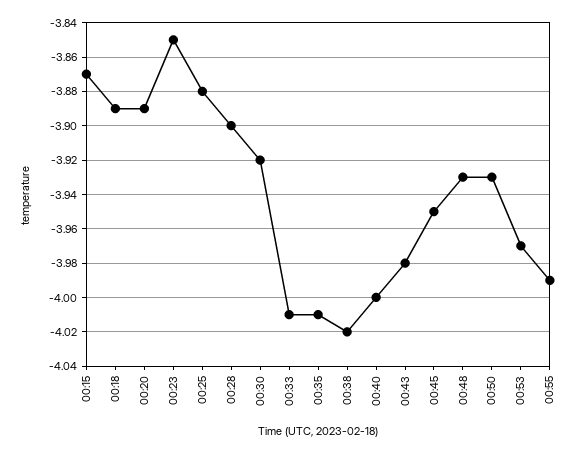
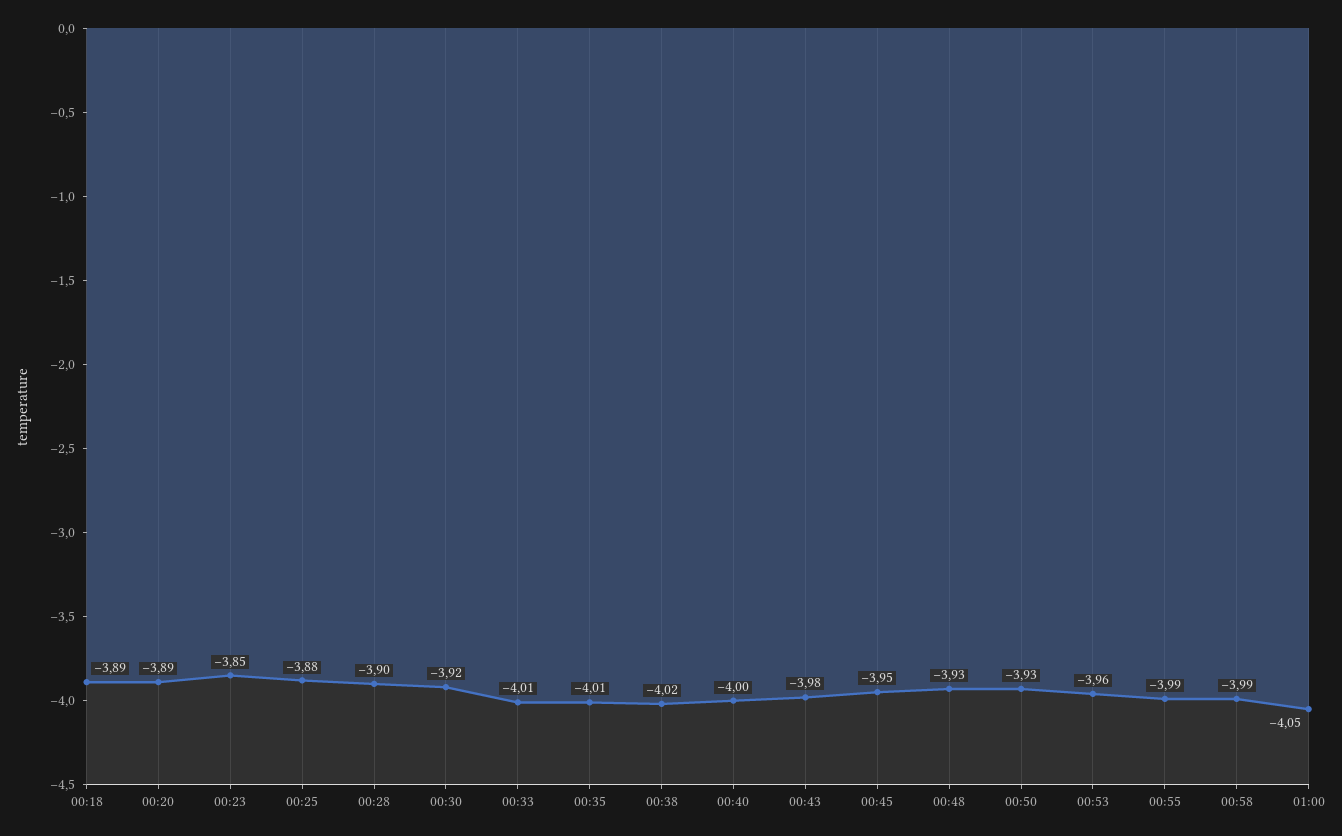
00:15: -3.87 -> none
00:53: -3.97 -> -3.96
00:58: none -> -3.99
01:00: none -> -4.05

